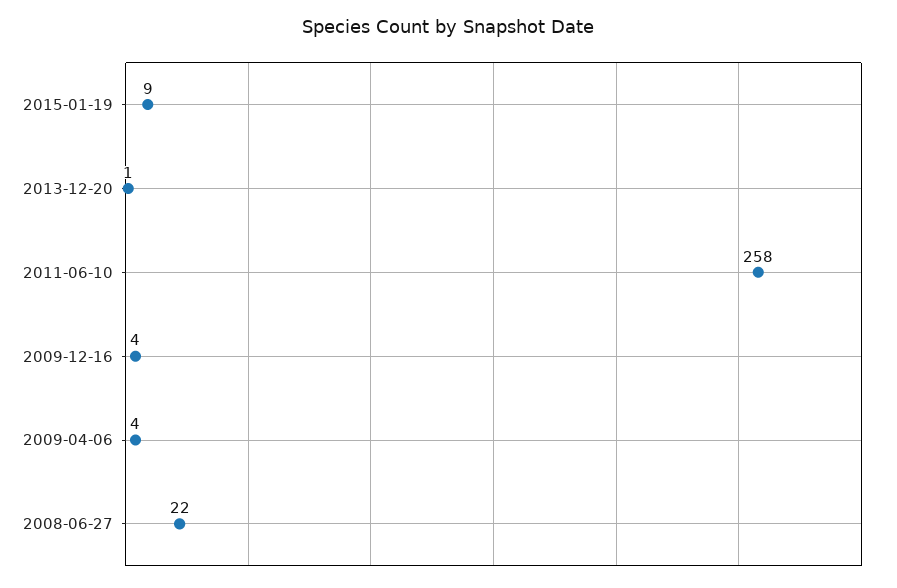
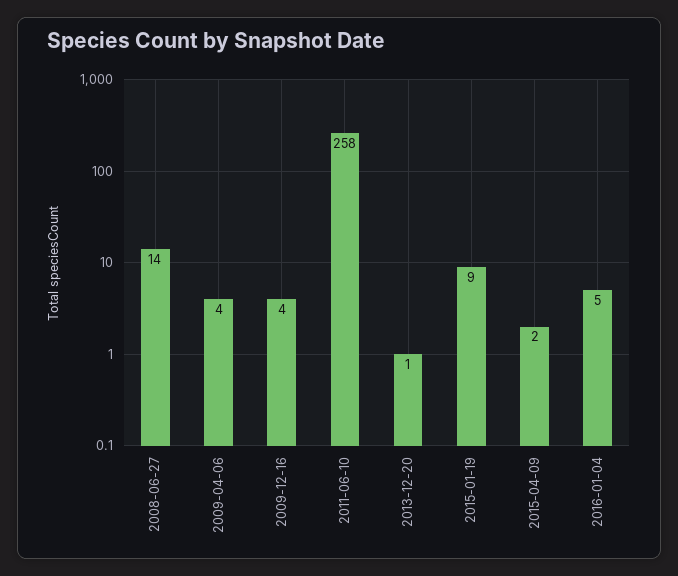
2008-06-27: 22 -> 14
2015-04-09: none -> 2
2016-01-04: none -> 5

